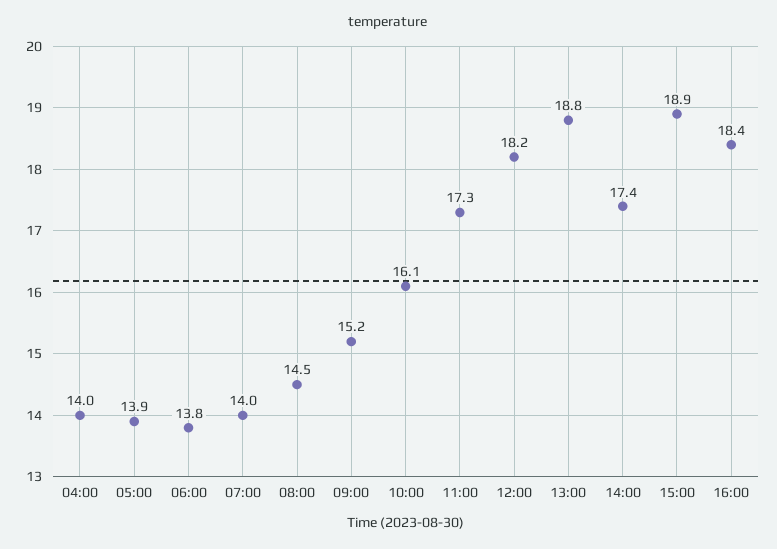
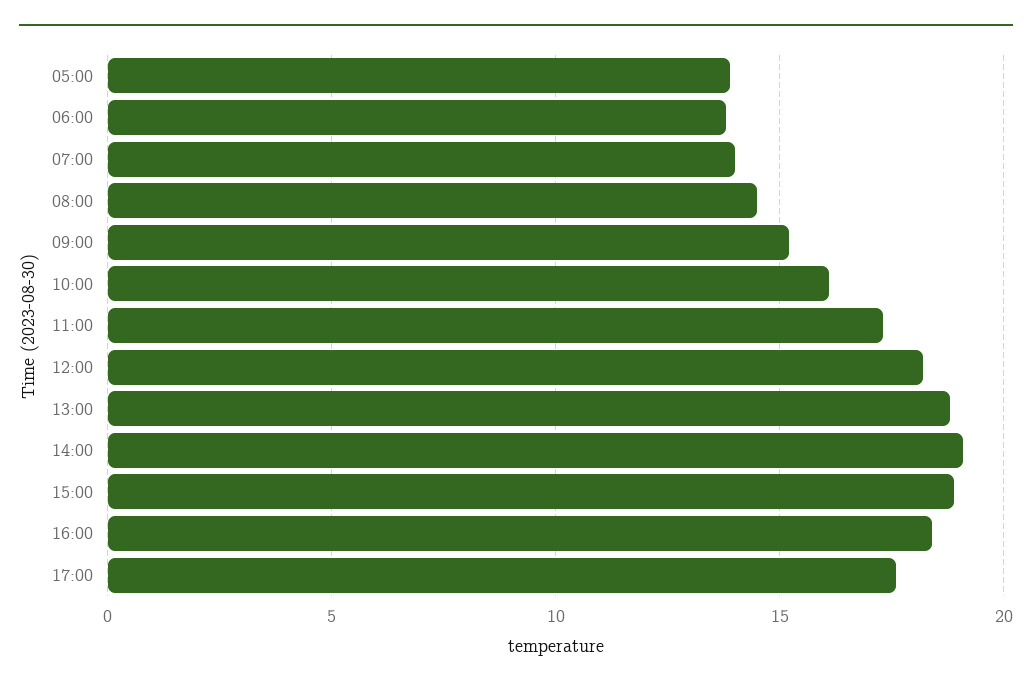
04:00: 14 -> none
14:00: 17.4 -> 19
17:00: none -> 17.5

